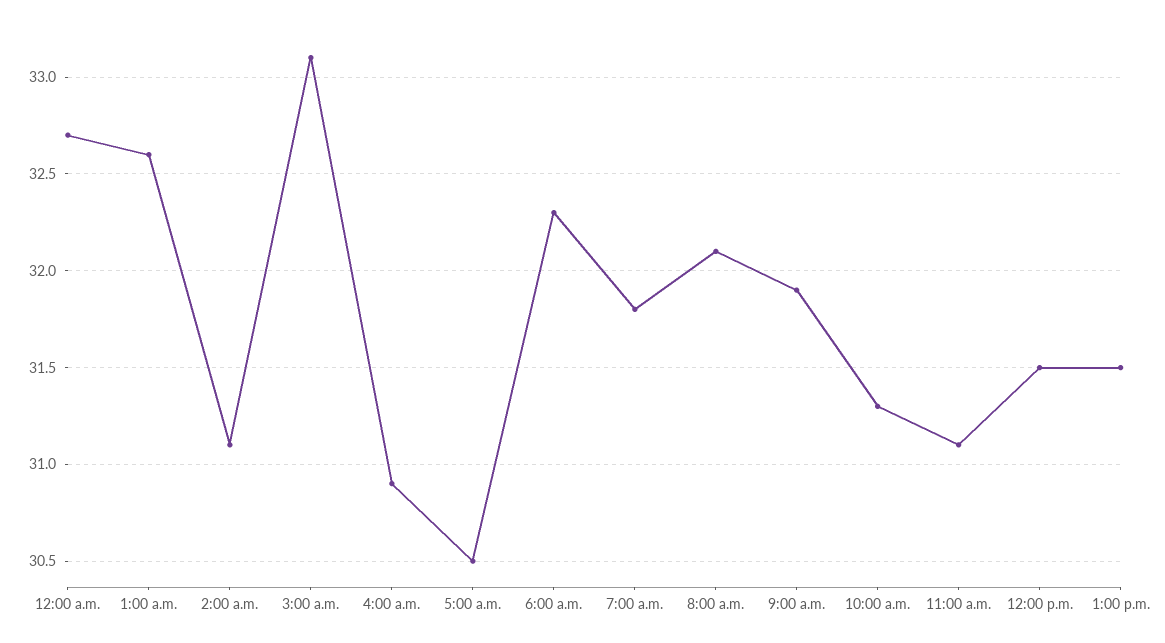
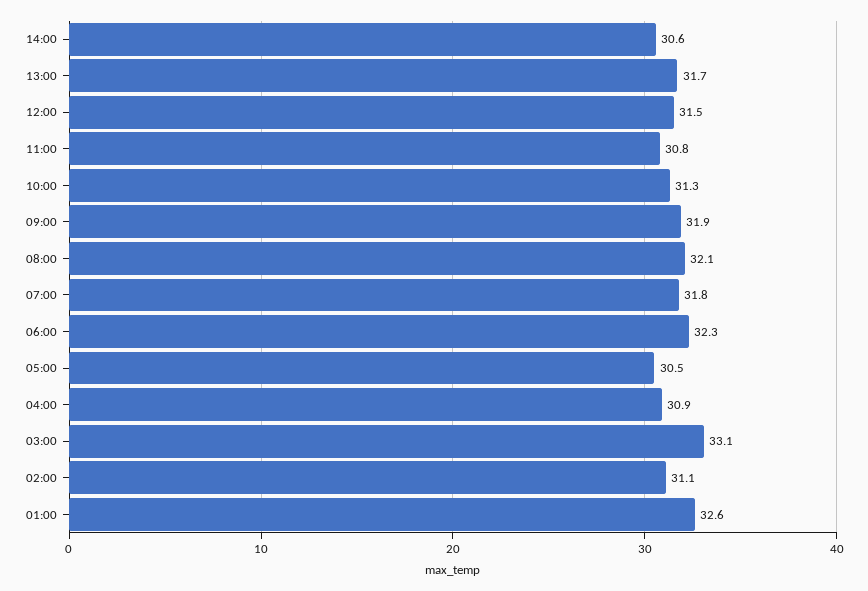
12:00 a.m.: 32.7 -> none
11:00 a.m.: 31.1 -> 30.8
1:00 p.m.: 31.5 -> 31.7
14:00: none -> 30.6

